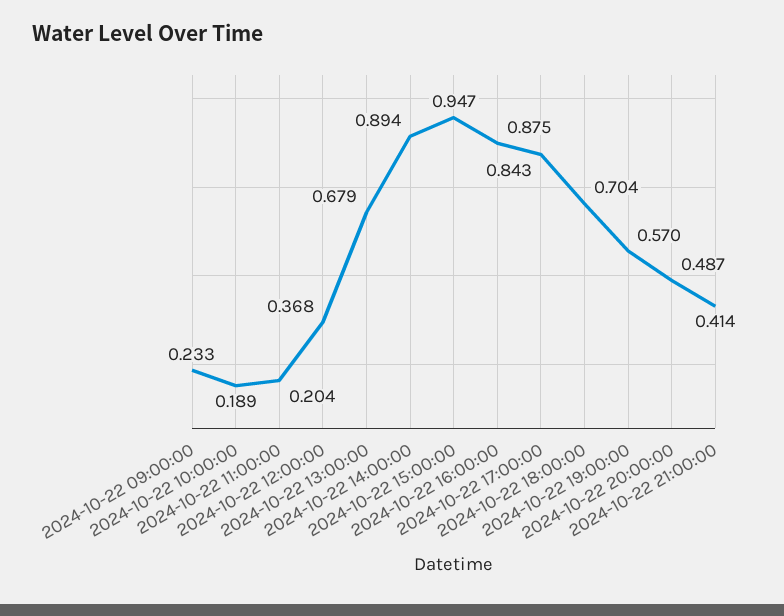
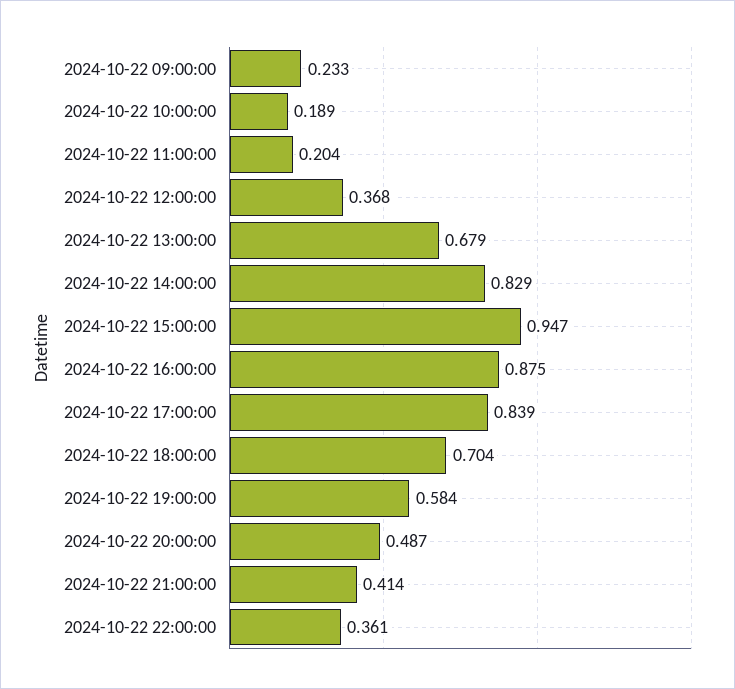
2024-10-22 14:00:00: 0.894 -> 0.829
2024-10-22 17:00:00: 0.843 -> 0.839
2024-10-22 19:00:00: 0.57 -> 0.584
2024-10-22 22:00:00: none -> 0.361

